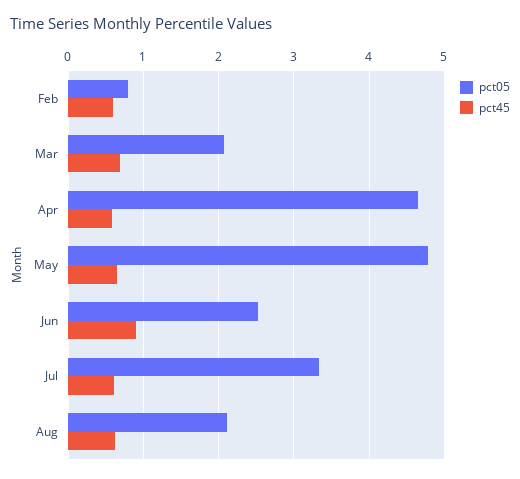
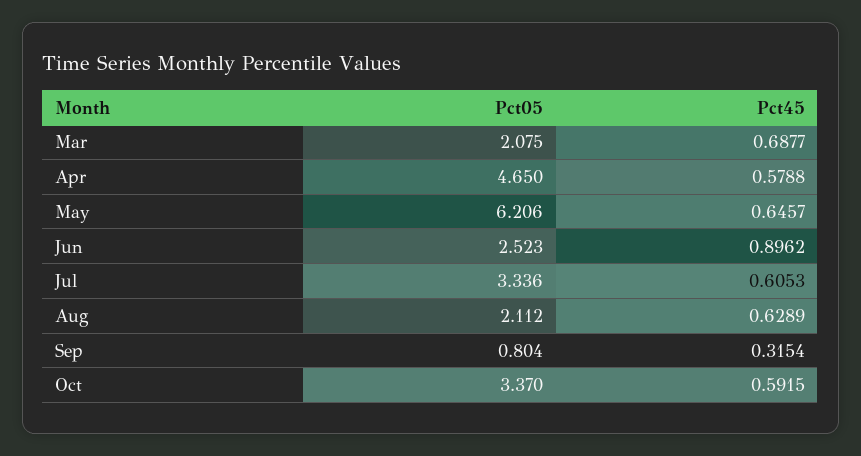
pct05, Feb: 0.8 -> none
pct45, Feb: 0.6 -> none
pct05, May: 4.8 -> 6.206
pct05, Sep: none -> 0.804
pct45, Sep: none -> 0.3154
pct05, Oct: none -> 3.37
pct45, Oct: none -> 0.5915

